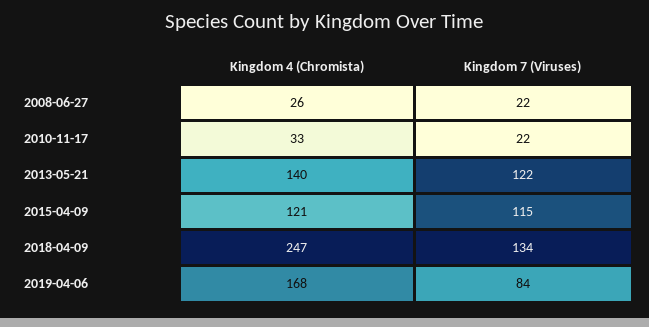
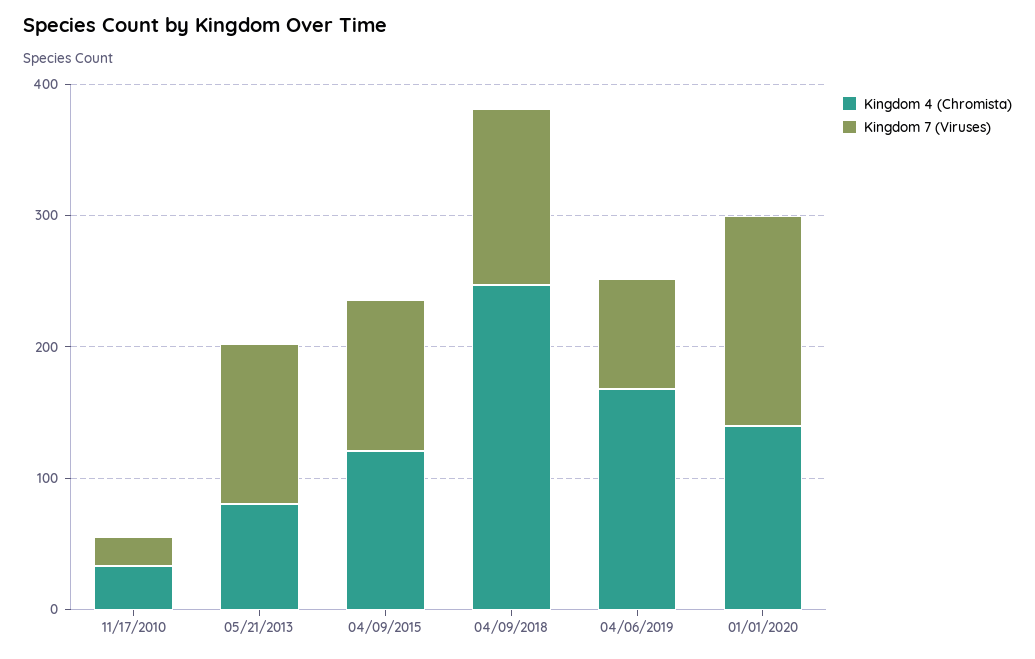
Kingdom 4 (Chromista), 2008-06-27: 26 -> none
Kingdom 7 (Viruses), 2008-06-27: 22 -> none
Kingdom 4 (Chromista), 2013-05-21: 140 -> 80
Kingdom 4 (Chromista), 01/01/2020: none -> 140
Kingdom 7 (Viruses), 01/01/2020: none -> 160

